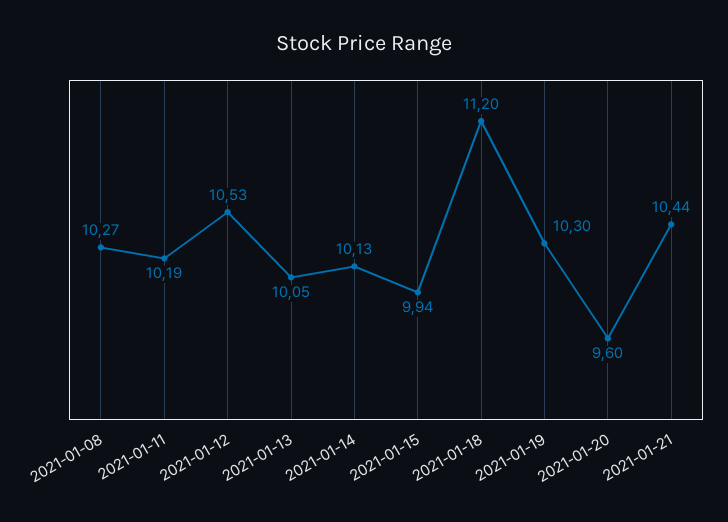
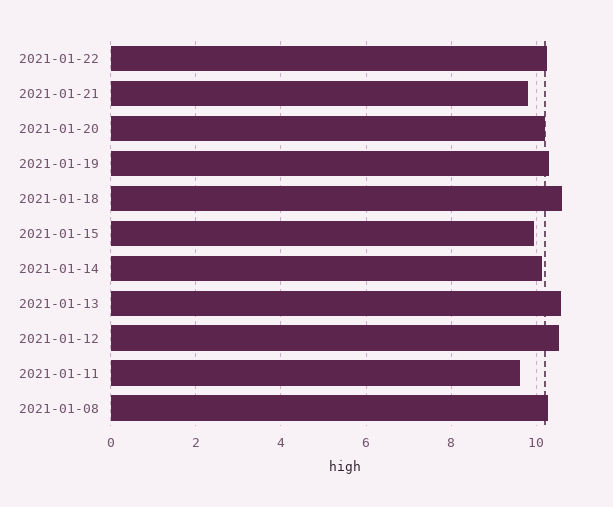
2021-01-11: 10.19 -> 9.6
2021-01-13: 10.05 -> 10.6
2021-01-18: 11.2 -> 10.6
2021-01-20: 9.6 -> 10.2
2021-01-21: 10.44 -> 9.8
2021-01-22: none -> 10.2

